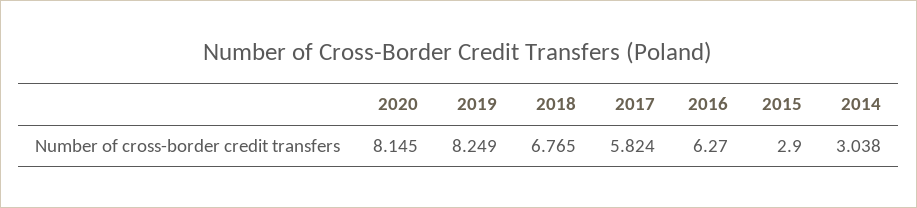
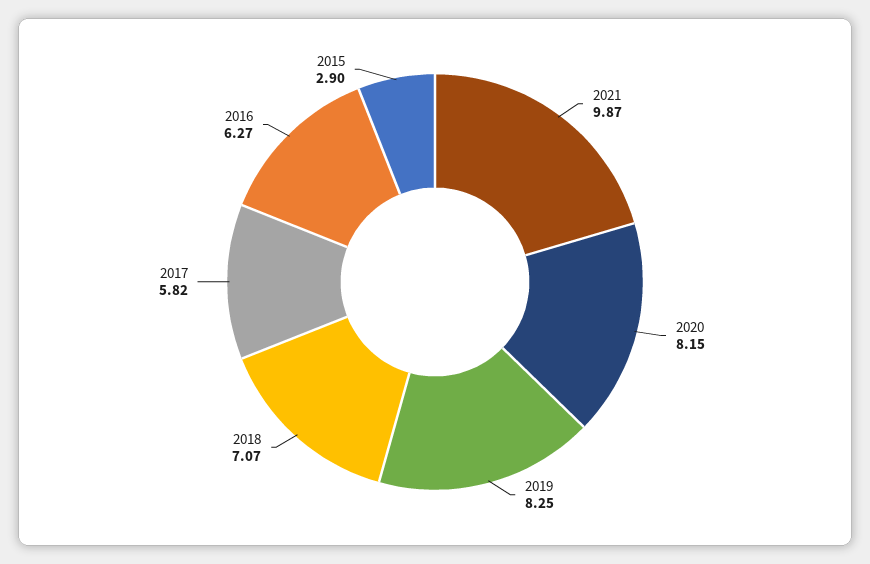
2018: 6.765 -> 7.07
2014: 3.038 -> none
2021: none -> 9.87

